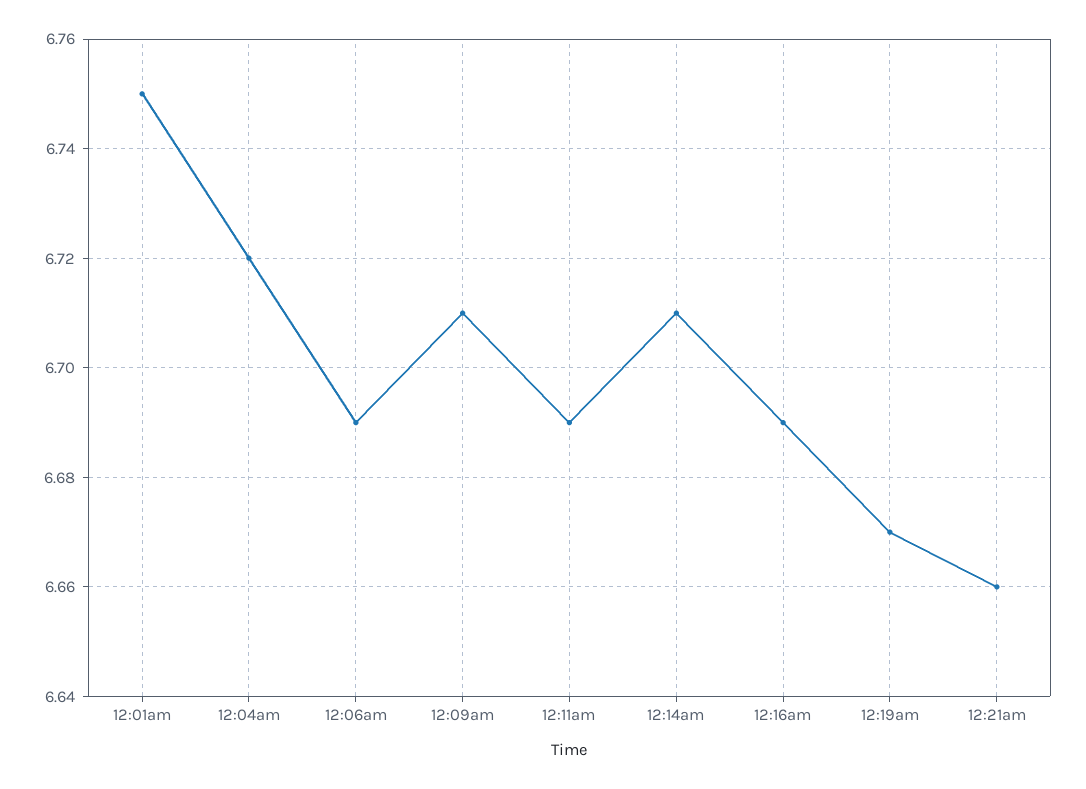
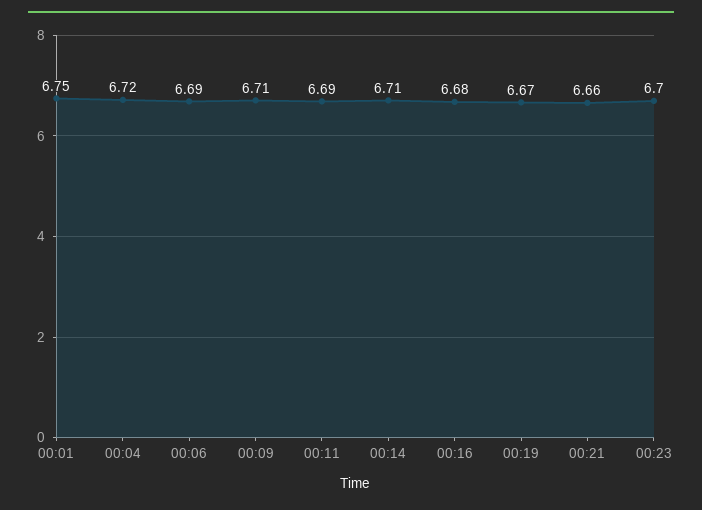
12:16am: 6.69 -> 6.68
00:23: none -> 6.7

